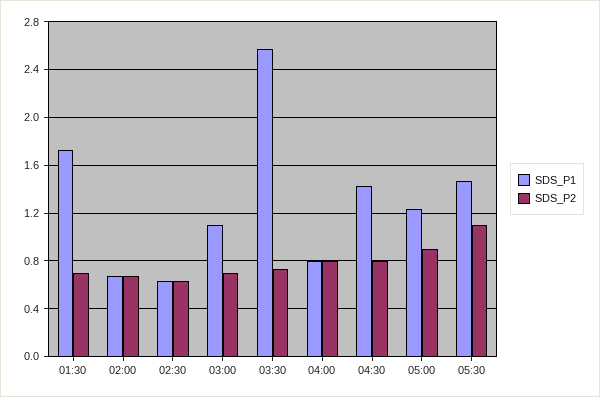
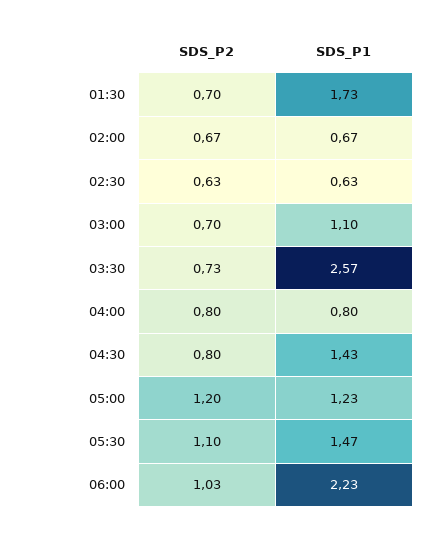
SDS_P2, 05:00: 0.9 -> 1.2
SDS_P2, 06:00: none -> 1.03
SDS_P1, 06:00: none -> 2.23

